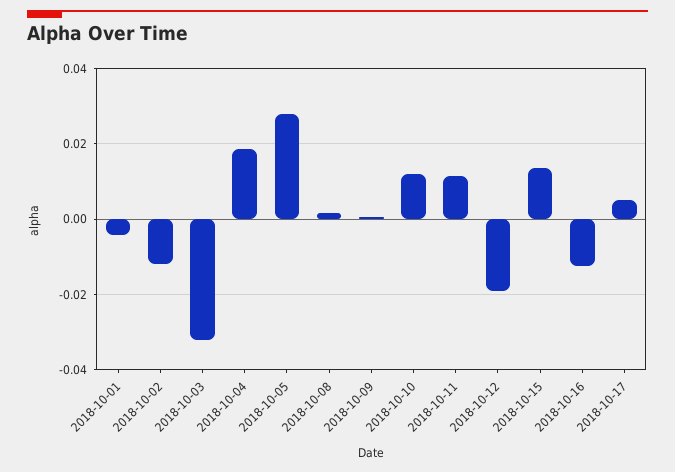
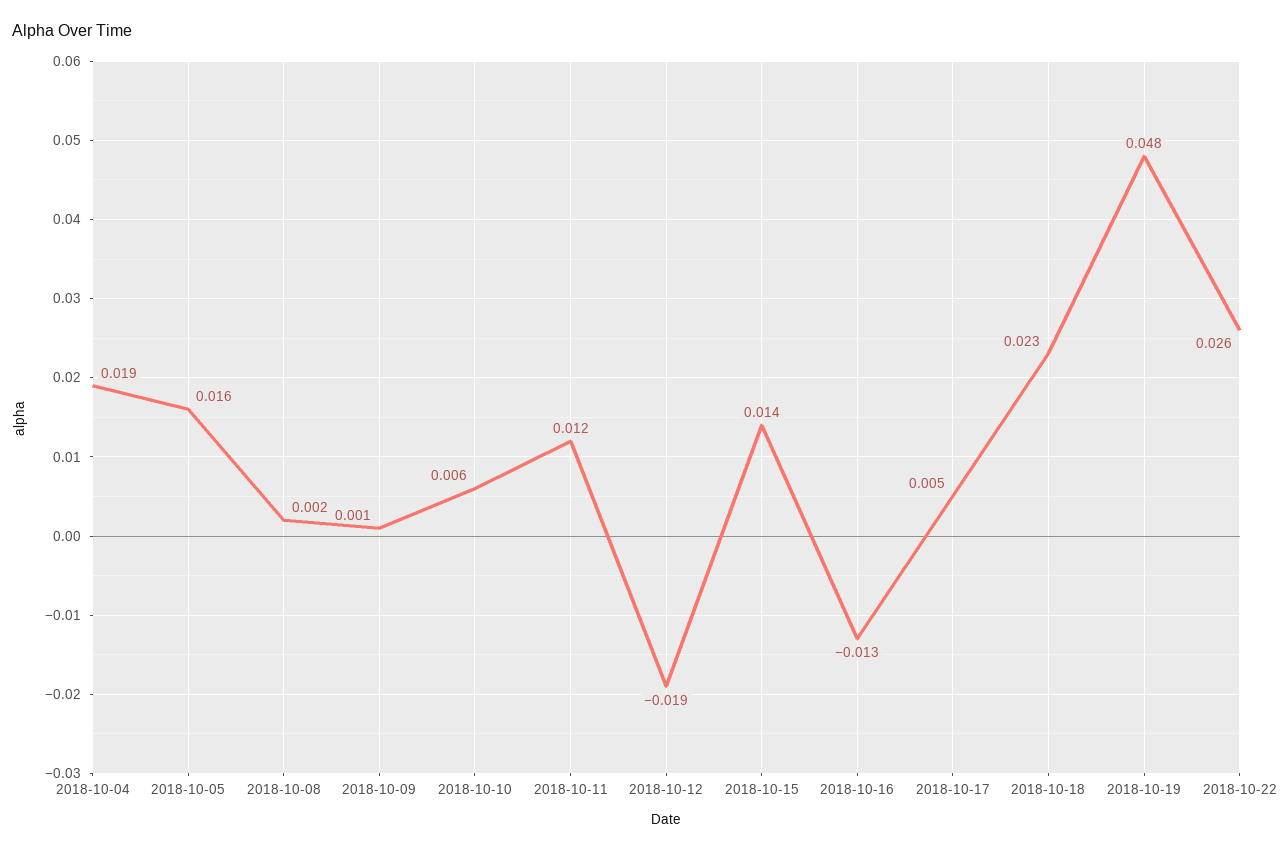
2018-10-01: -0.004 -> none
2018-10-02: -0.012 -> none
2018-10-03: -0.032 -> none
2018-10-05: 0.028 -> 0.016
2018-10-10: 0.012 -> 0.006
2018-10-18: none -> 0.023
2018-10-19: none -> 0.048
2018-10-22: none -> 0.026

